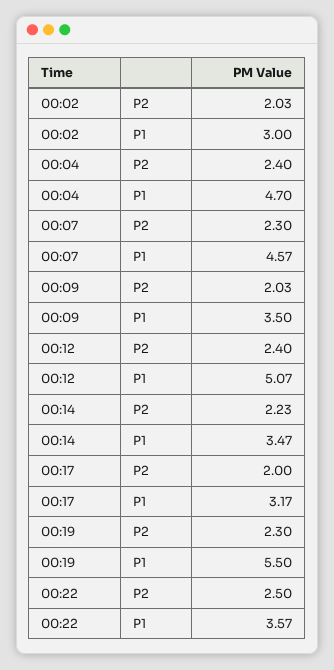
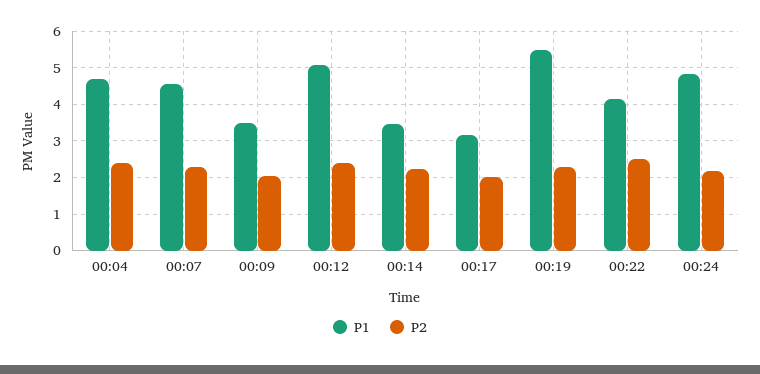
P2, 00:02: 2.03 -> none
P1, 00:02: 3 -> none
P1, 00:22: 3.57 -> 4.2
P1, 00:24: none -> 4.8
P2, 00:24: none -> 2.2

